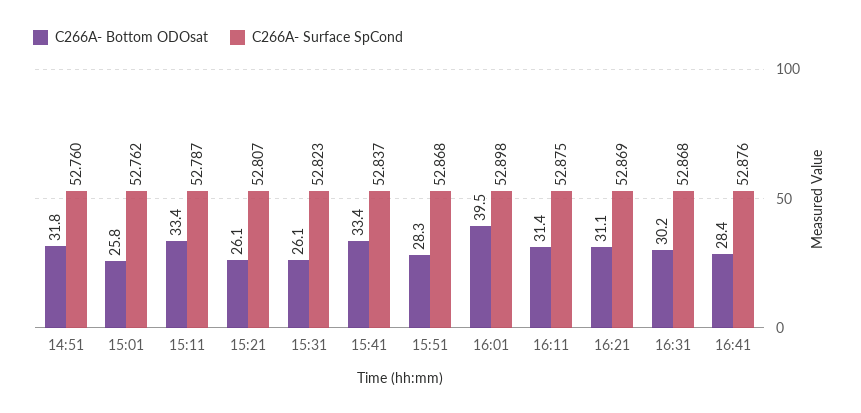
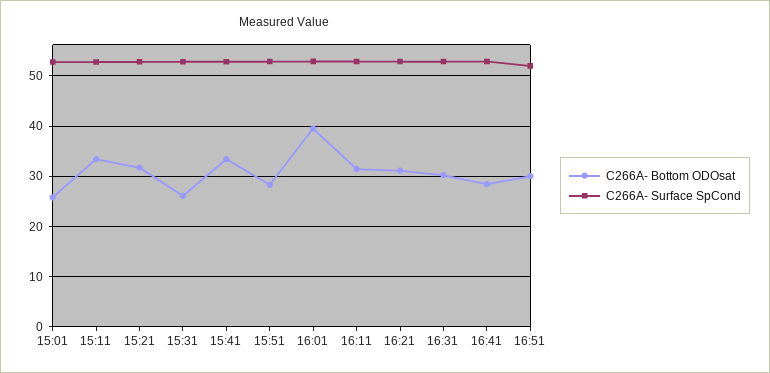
C266A- Bottom ODOsat, 14:51: 31.8 -> none
C266A- Surface SpCond, 14:51: 52.76 -> none
C266A- Bottom ODOsat, 15:21: 26.1 -> 32
C266A- Bottom ODOsat, 16:51: none -> 30
C266A- Surface SpCond, 16:51: none -> 52

